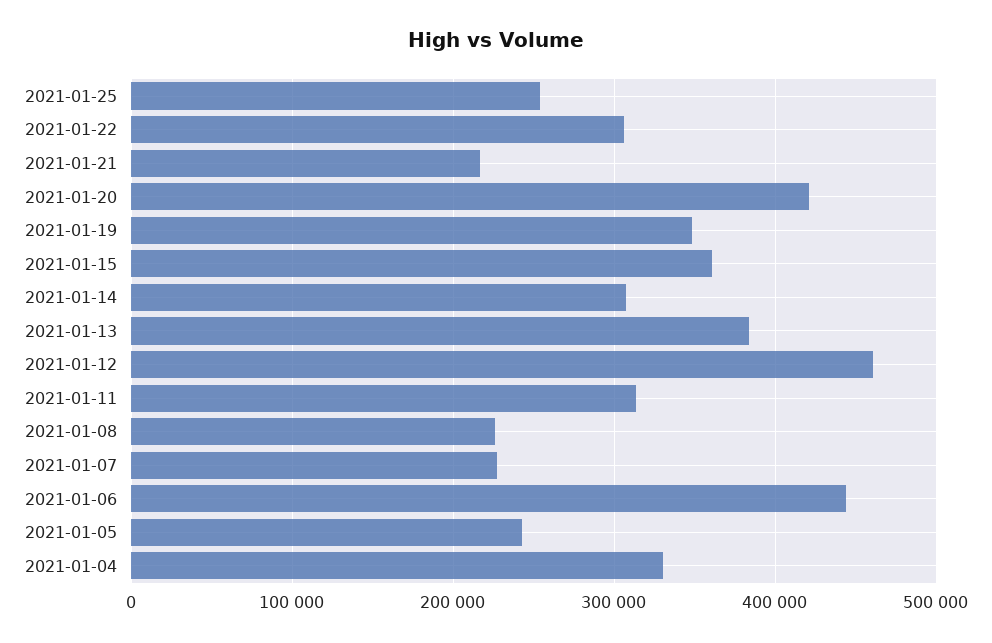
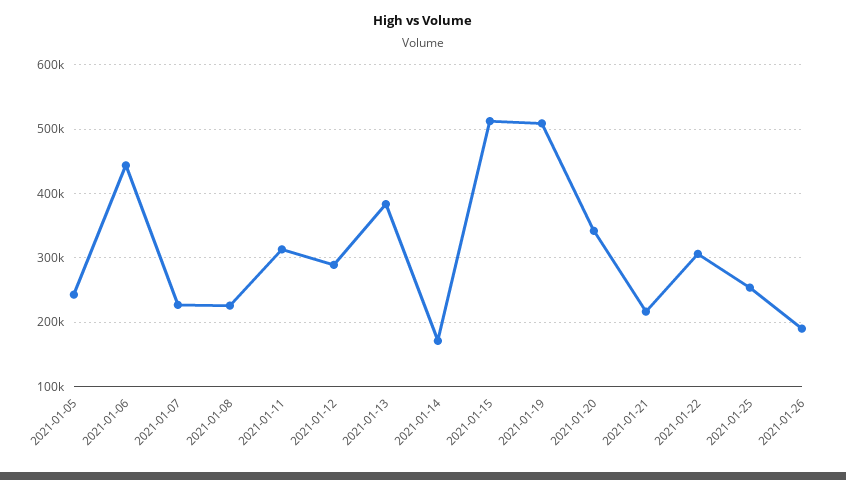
2021-01-20: 420000 -> 340000
2021-01-19: 350000 -> 510000
2021-01-15: 360000 -> 510000
2021-01-14: 310000 -> 170000
2021-01-12: 460000 -> 290000
2021-01-04: 330000 -> none
2021-01-26: none -> 190000

